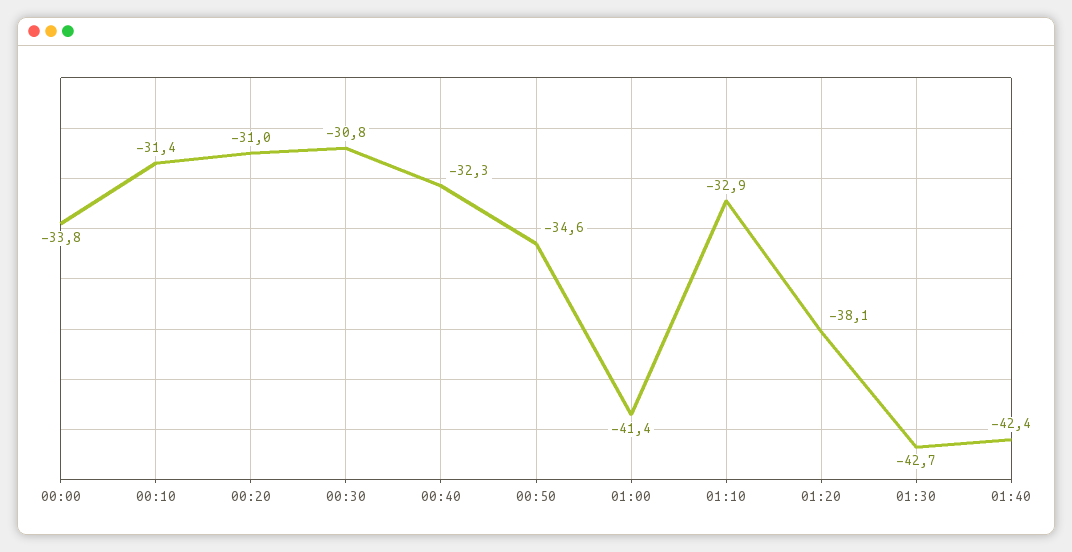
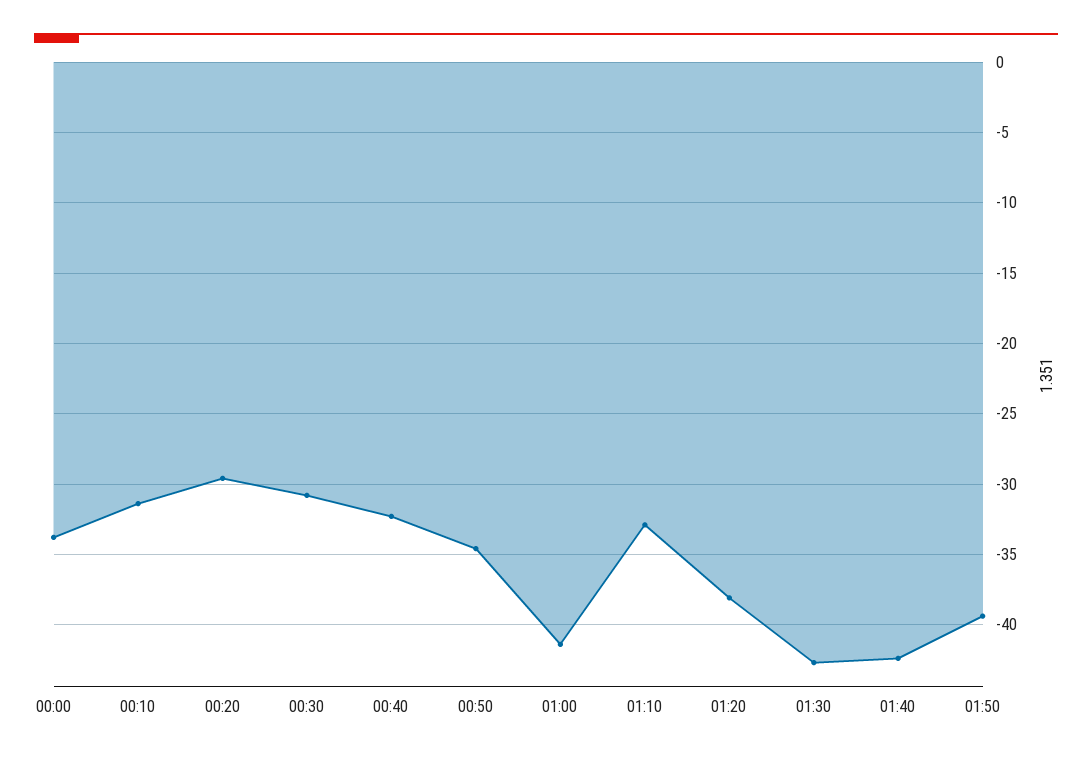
00:20: -31 -> -29.5
01:50: none -> -39.5

